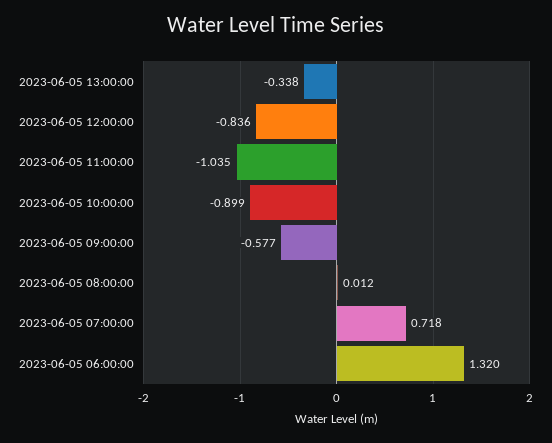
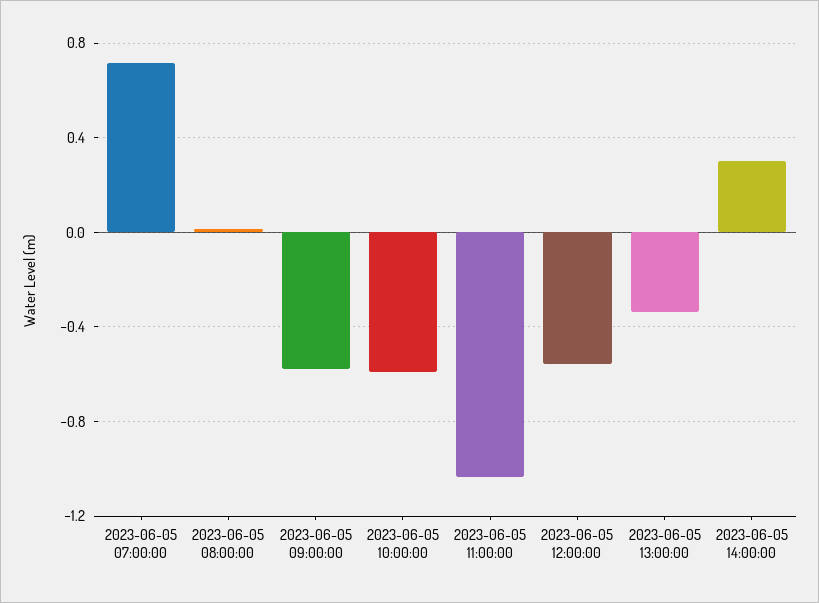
2023-06-05 12:00:00: -0.836 -> -0.55
2023-06-05 10:00:00: -0.899 -> -0.6
2023-06-05 06:00:00: 1.32 -> none
2023-06-05 14:00:00: none -> 0.3

